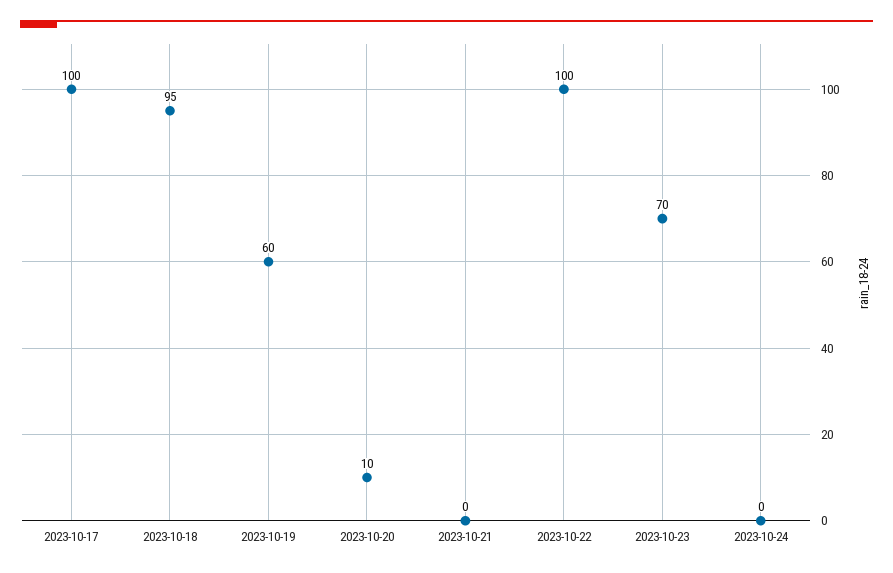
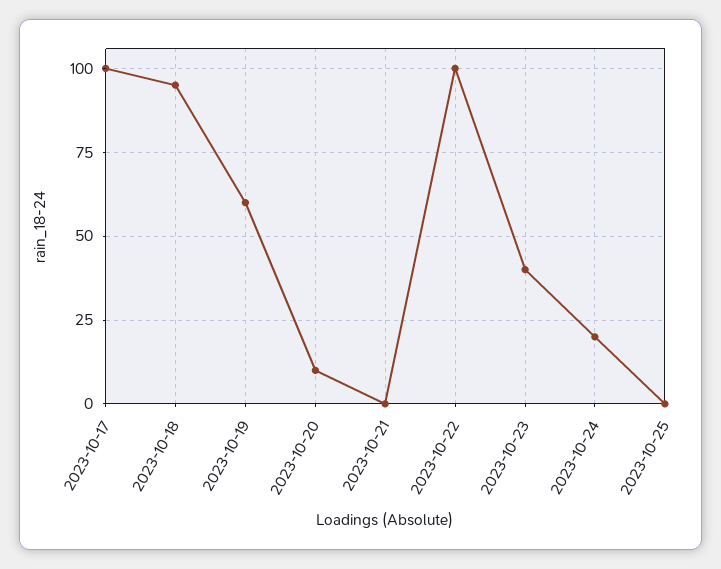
2023-10-23: 70 -> 40
2023-10-24: 0 -> 20
2023-10-25: none -> 0

